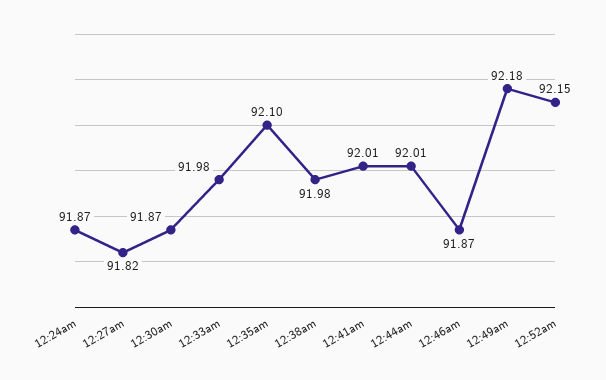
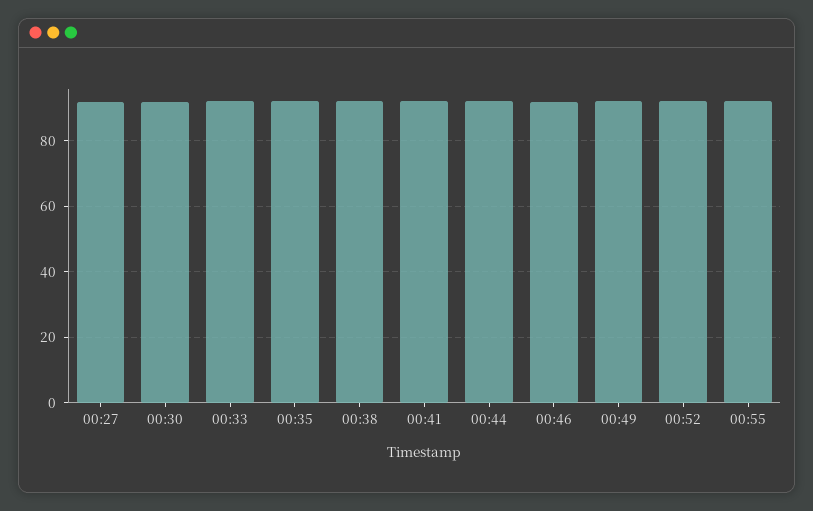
12:24am: 91.87 -> none
00:55: none -> 92

